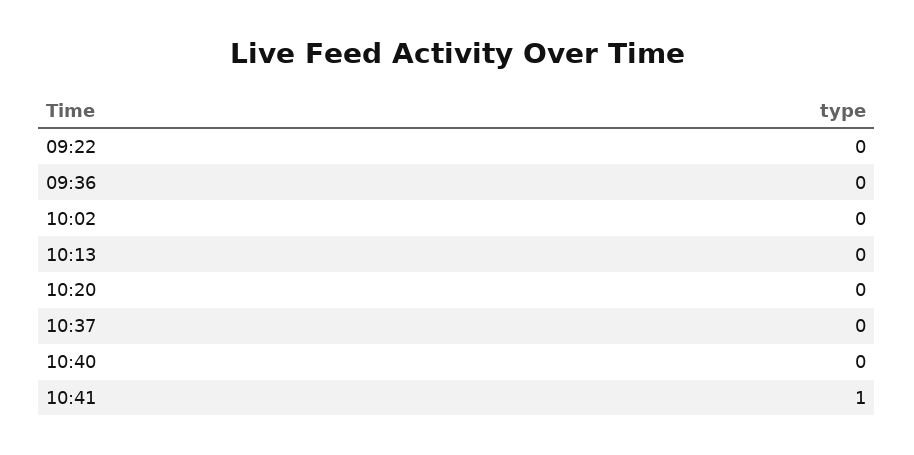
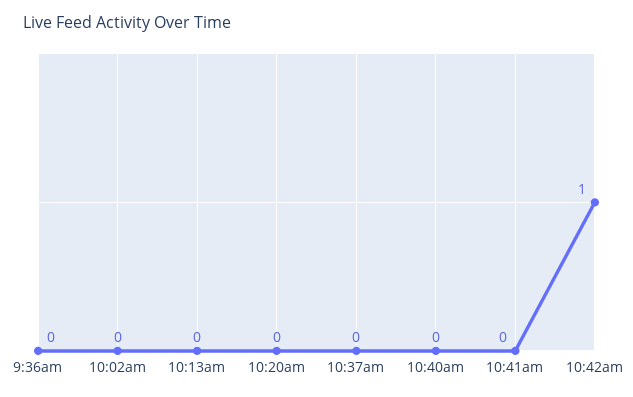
09:22: 0 -> none
10:41: 1 -> 0
10:42am: none -> 1

